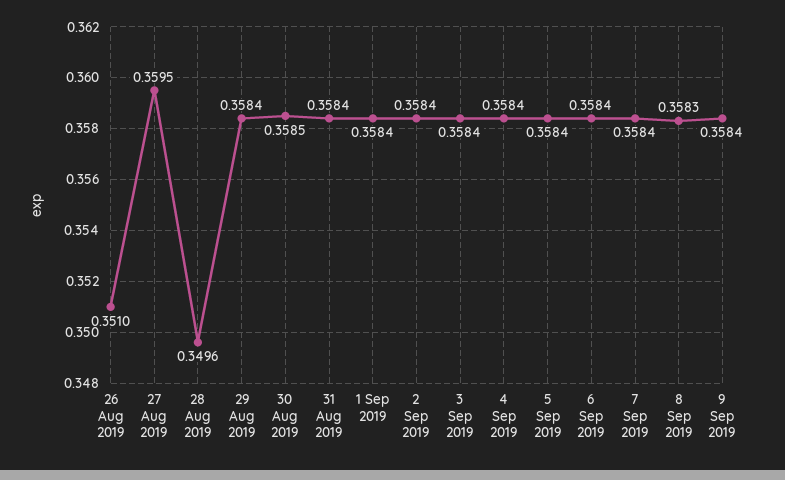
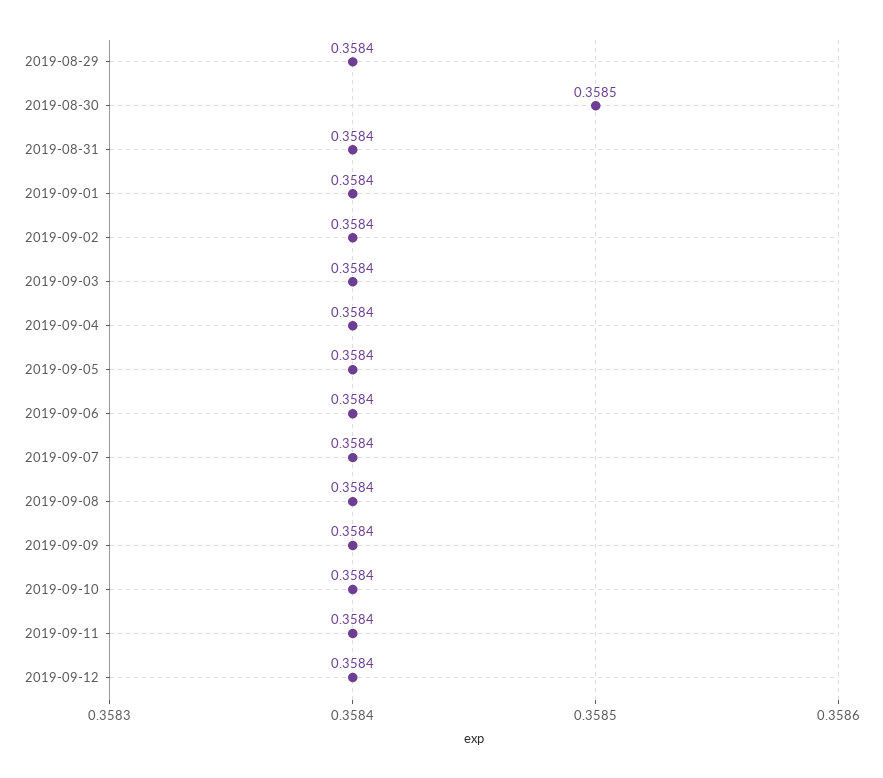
26 Aug 2019: 0.351 -> none
27 Aug 2019: 0.3595 -> none
28 Aug 2019: 0.3496 -> none
8 Sep 2019: 0.3583 -> 0.3584
2019-09-10: none -> 0.3584
2019-09-11: none -> 0.3584
2019-09-12: none -> 0.3584

